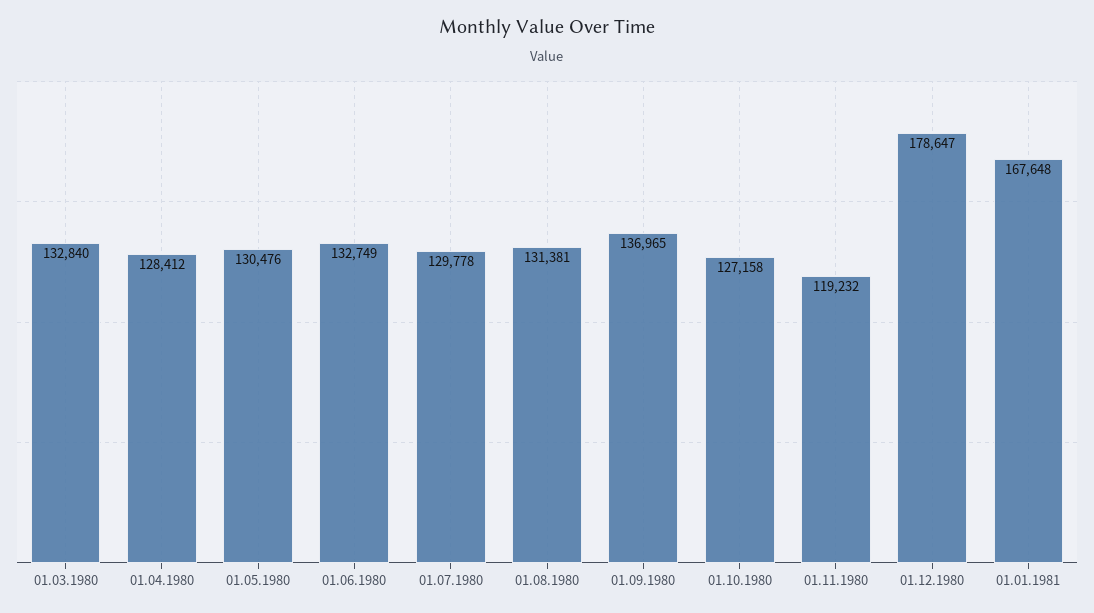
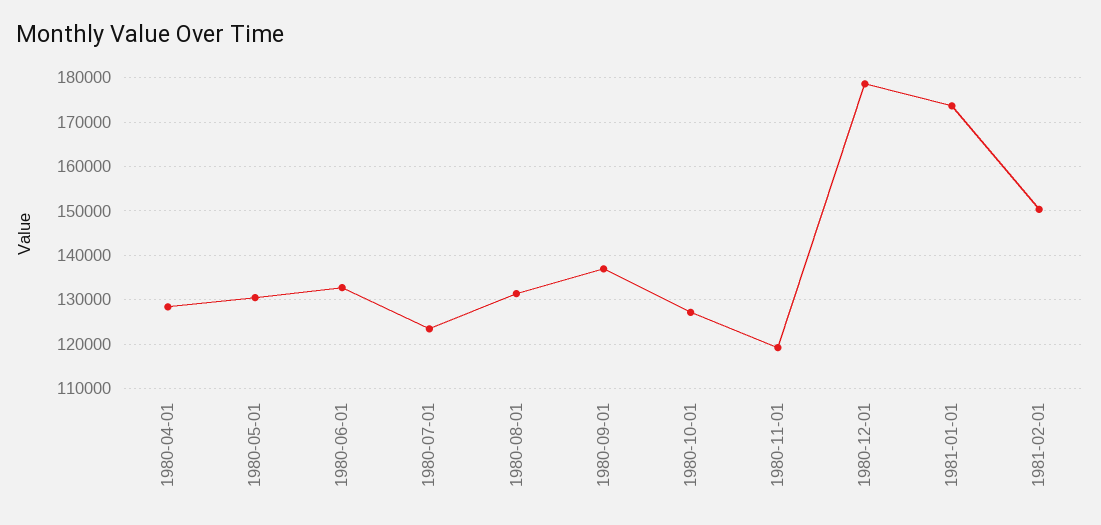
01.03.1980: 132840 -> none
01.07.1980: 129778 -> 124000
01.01.1981: 167648 -> 174000
1981-02-01: none -> 150000

